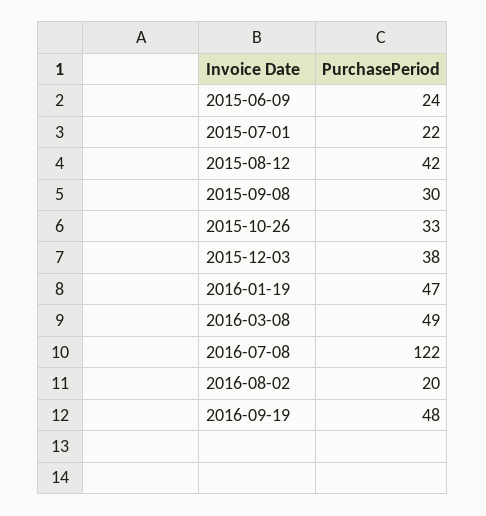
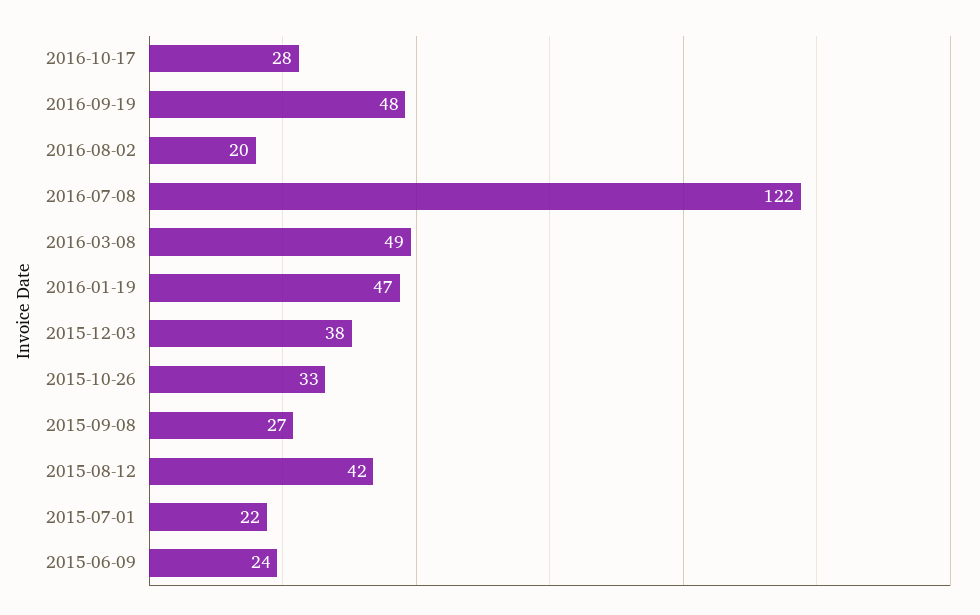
2015-09-08: 30 -> 27
2016-10-17: none -> 28

